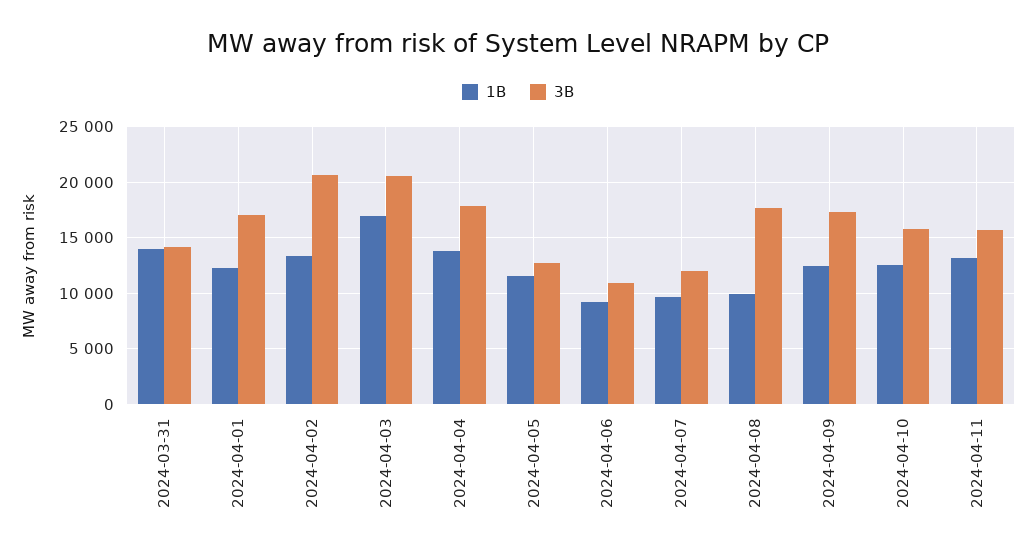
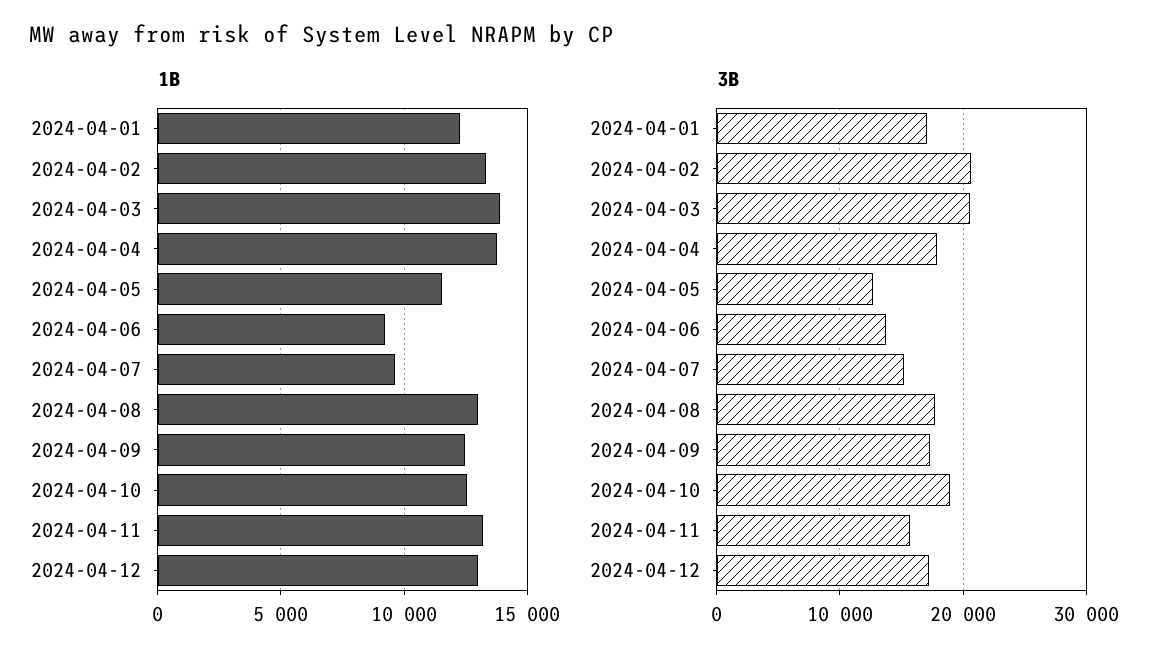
1B, 2024-03-31: 14000 -> none
3B, 2024-03-31: 14000 -> none
1B, 2024-04-03: 17000 -> 14000
3B, 2024-04-06: 11000 -> 14000
3B, 2024-04-07: 12000 -> 15000
1B, 2024-04-08: 10000 -> 13000
3B, 2024-04-10: 16000 -> 19000
1B, 2024-04-12: none -> 13000
3B, 2024-04-12: none -> 17000

